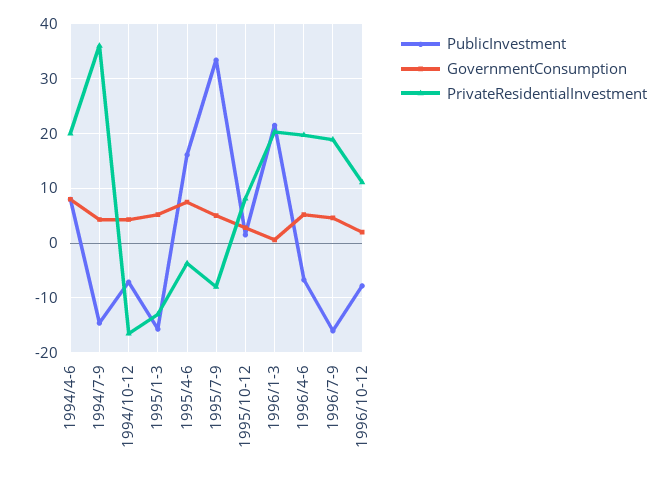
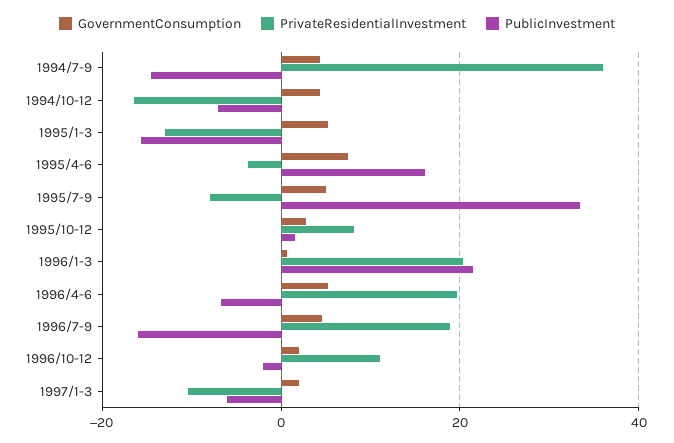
PublicInvestment, 1994/4-6: 8 -> none
GovernmentConsumption, 1994/4-6: 8 -> none
PrivateResidentialInvestment, 1994/4-6: 20 -> none
PublicInvestment, 1996/10-12: -8 -> -2
GovernmentConsumption, 1997/1-3: none -> 2
PrivateResidentialInvestment, 1997/1-3: none -> -10
PublicInvestment, 1997/1-3: none -> -6

